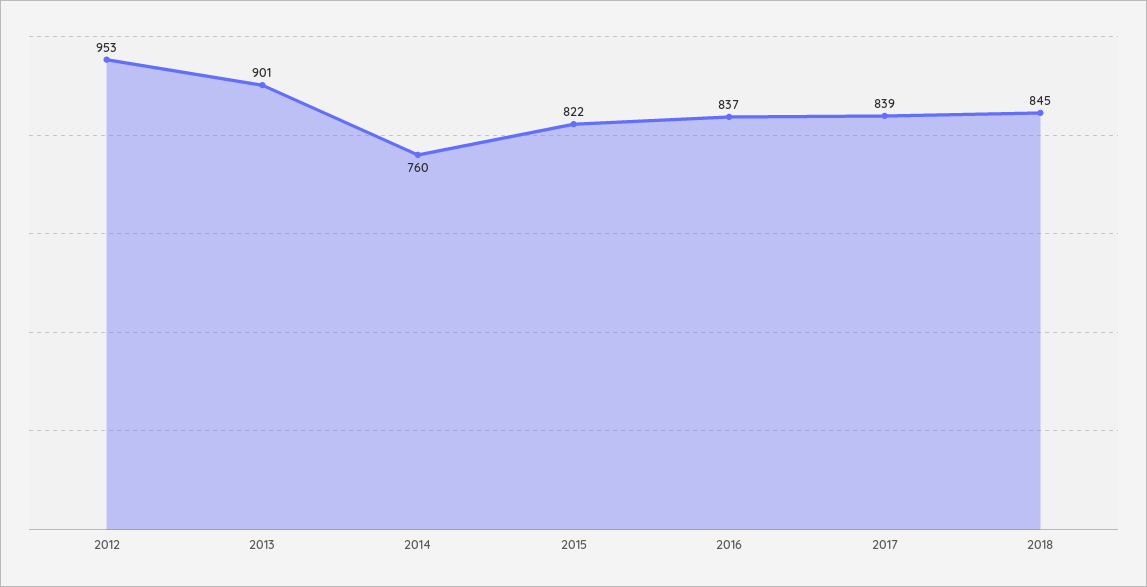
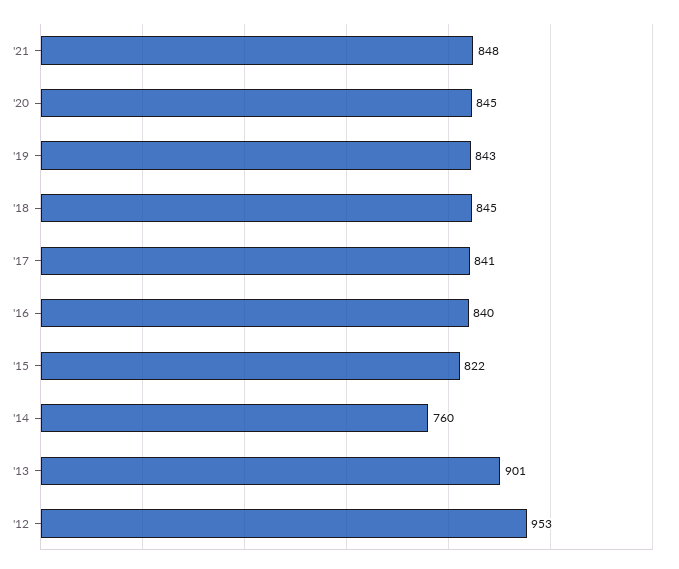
2016: 837 -> 840
2017: 839 -> 841
'21: none -> 848
'20: none -> 845
'19: none -> 843

